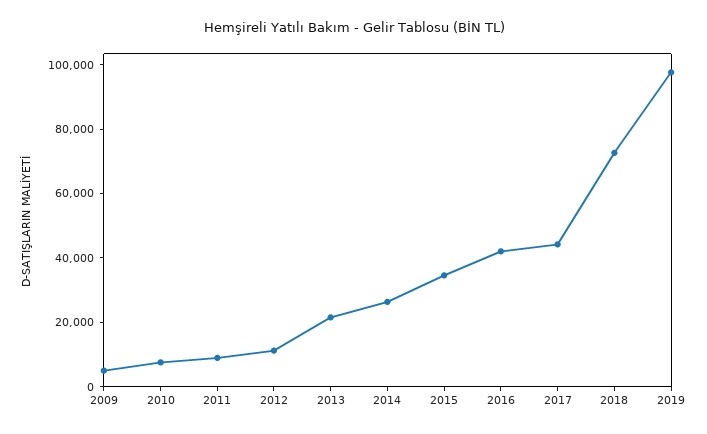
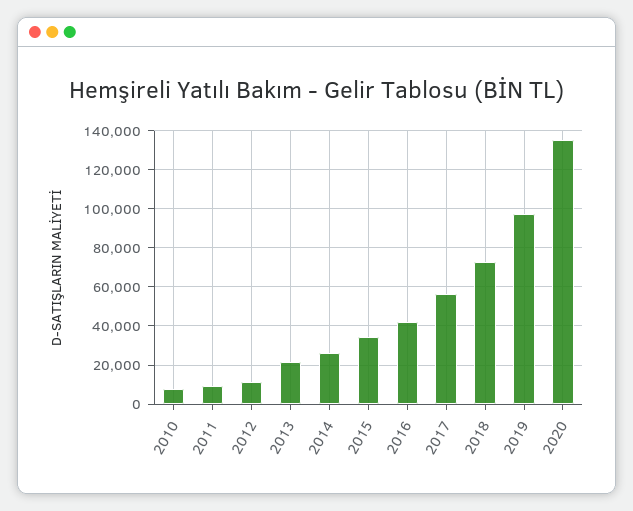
2009: 5000 -> none
2017: 45000 -> 55000
2020: none -> 135000

